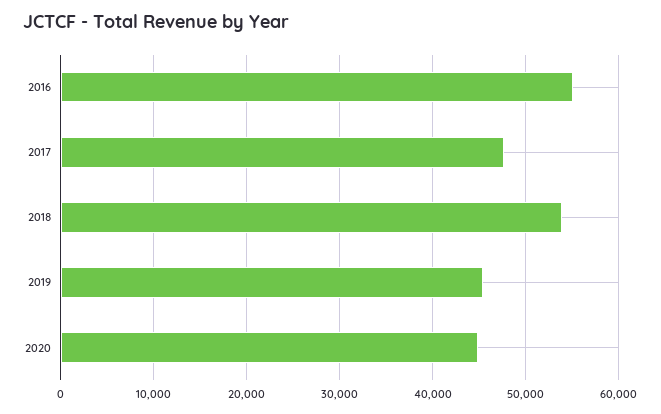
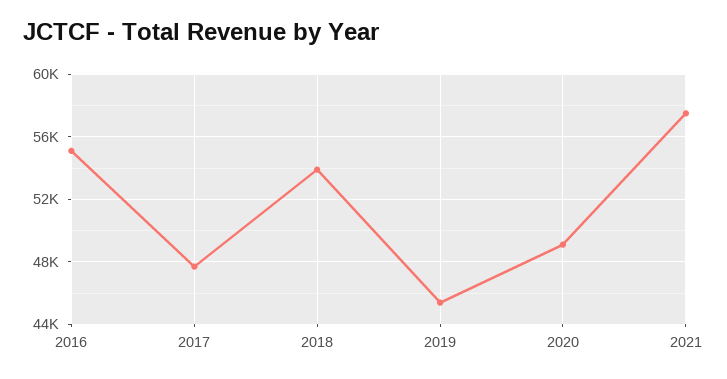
2020: 45000 -> 49000
2021: none -> 57500

